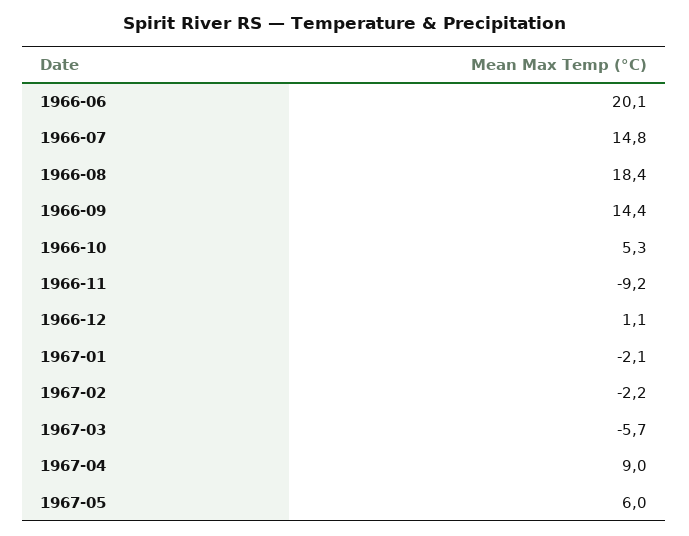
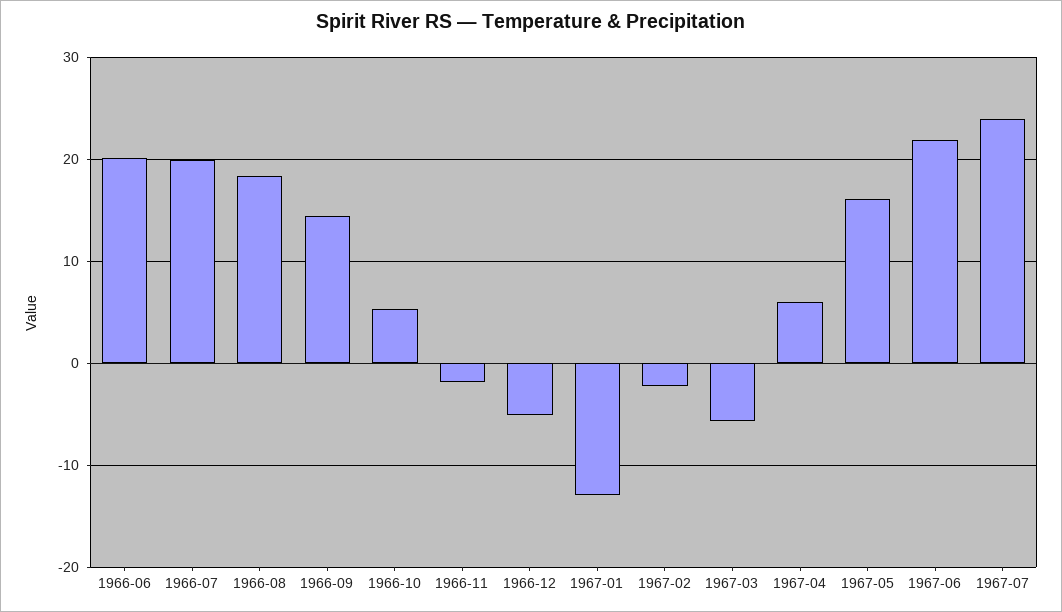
1966-07: 14.8 -> 20
1966-11: -9.2 -> -2
1966-12: 1.1 -> -5
1967-01: -2.1 -> -13
1967-04: 9 -> 6
1967-05: 6 -> 16
1967-06: none -> 22
1967-07: none -> 24

